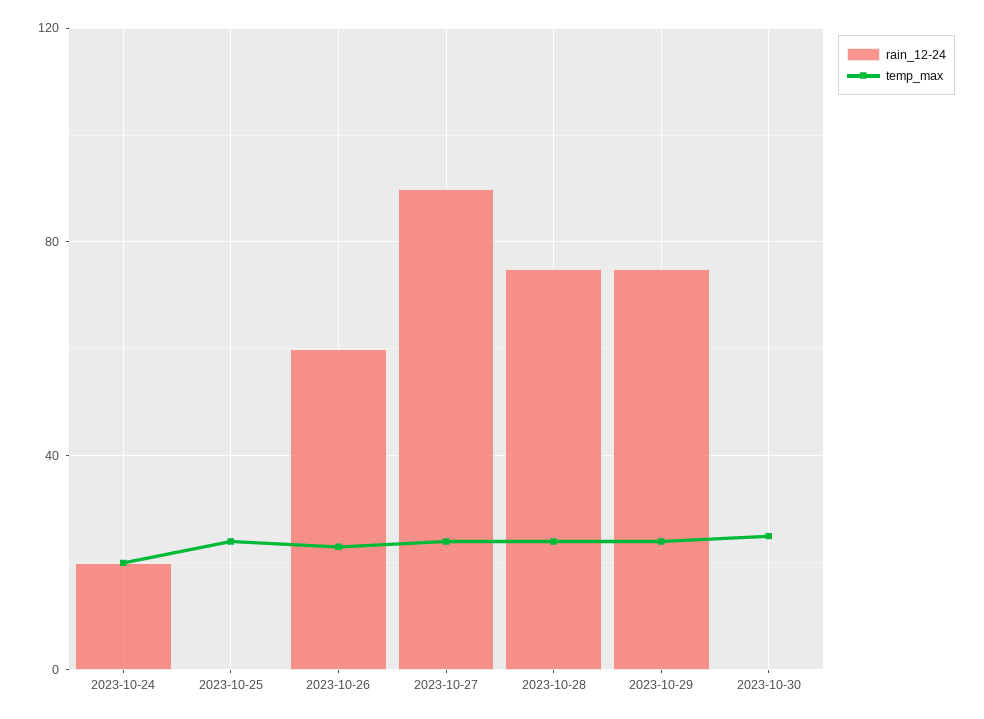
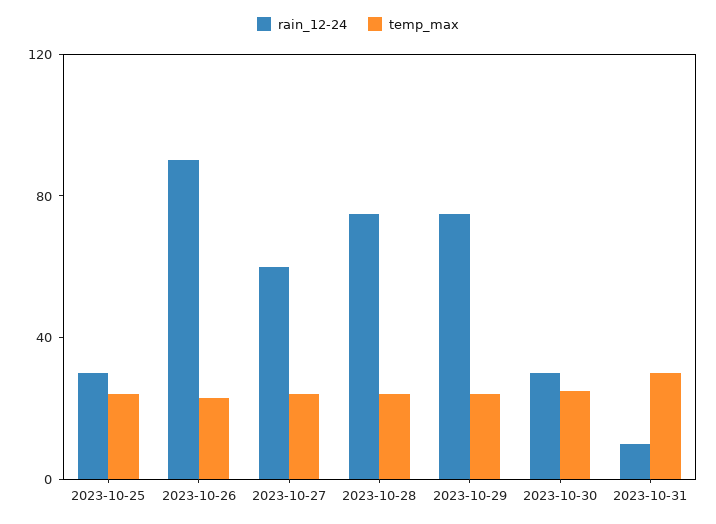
rain_12-24, 2023-10-24: 20 -> none
temp_max, 2023-10-24: 20 -> none
rain_12-24, 2023-10-25: 0 -> 30
rain_12-24, 2023-10-26: 60 -> 90
rain_12-24, 2023-10-27: 90 -> 60
rain_12-24, 2023-10-30: 0 -> 30
rain_12-24, 2023-10-31: none -> 10
temp_max, 2023-10-31: none -> 30

